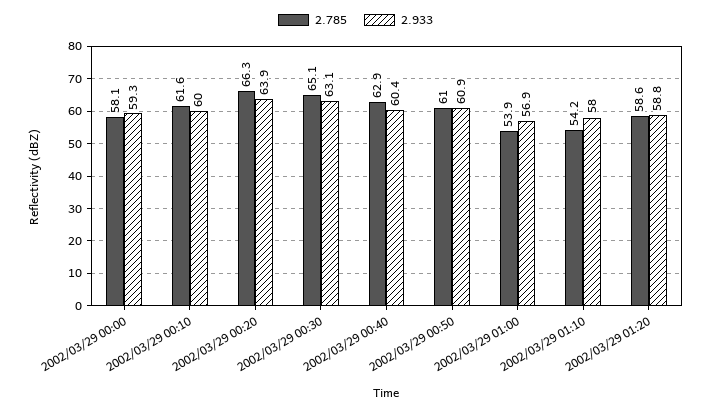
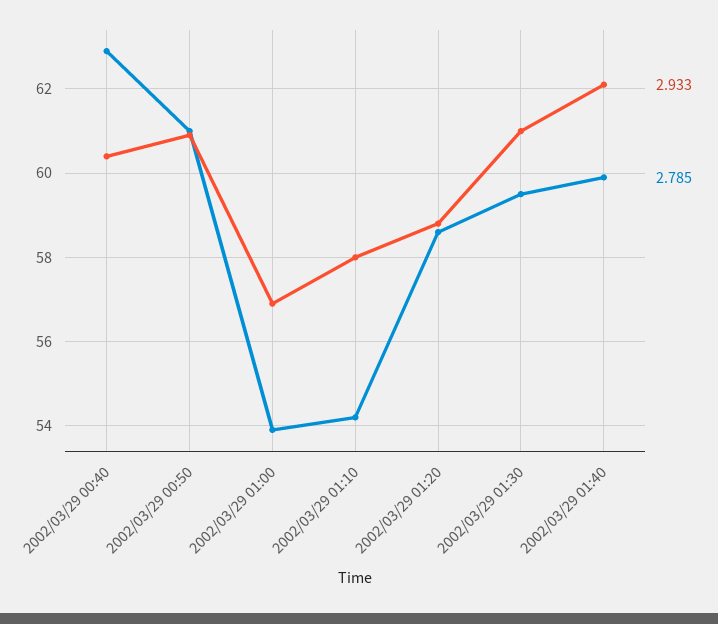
2.785, 2002/03/29 00:00: 58.1 -> none
2.933, 2002/03/29 00:00: 59.3 -> none
2.785, 2002/03/29 00:10: 61.6 -> none
2.933, 2002/03/29 00:10: 60 -> none
2.785, 2002/03/29 00:20: 66.3 -> none
2.933, 2002/03/29 00:20: 63.9 -> none
2.785, 2002/03/29 00:30: 65.1 -> none
2.933, 2002/03/29 00:30: 63.1 -> none
2.933, 2002/03/29 01:30: none -> 61
2.785, 2002/03/29 01:30: none -> 59.5
2.933, 2002/03/29 01:40: none -> 62
2.785, 2002/03/29 01:40: none -> 60

